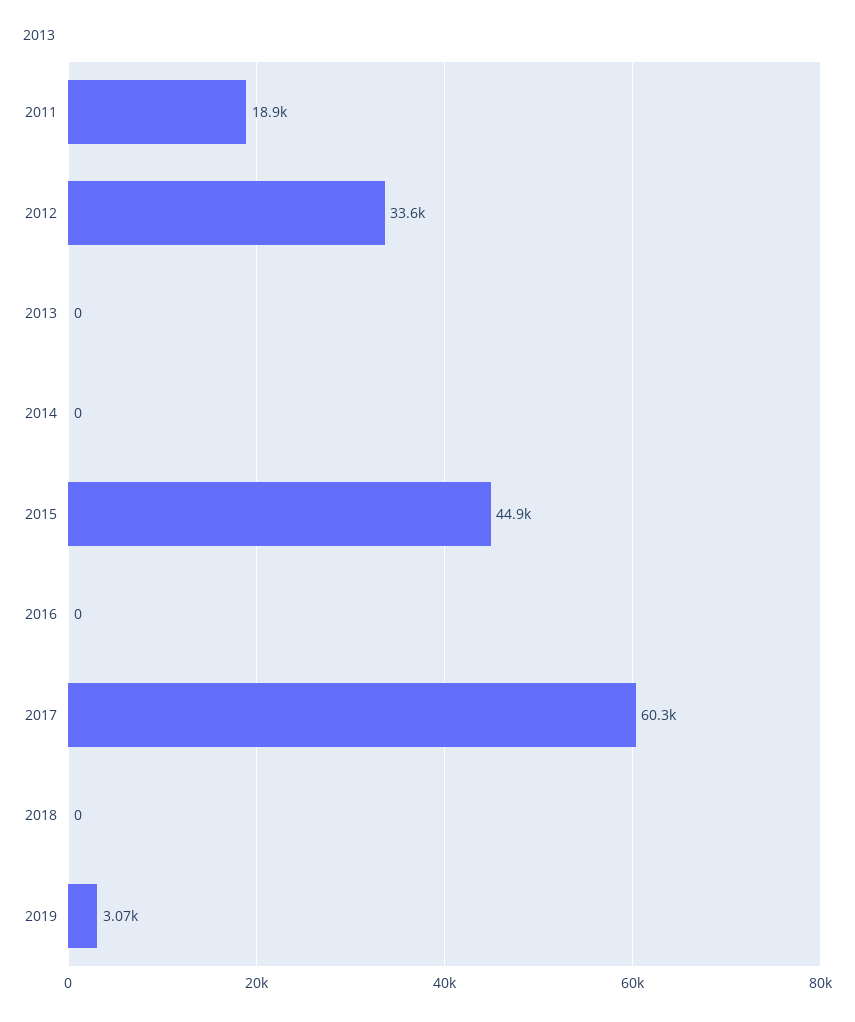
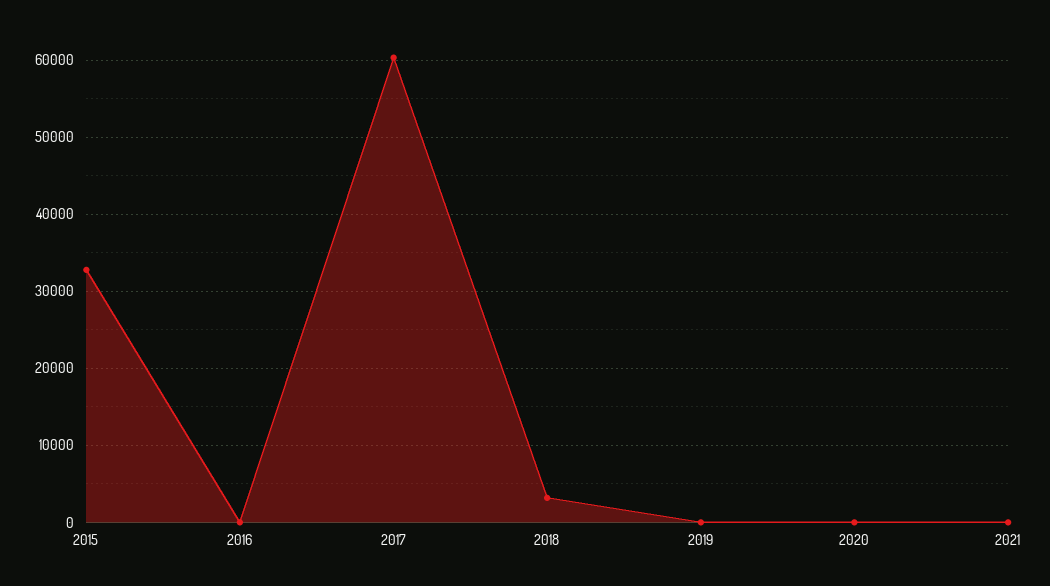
2011: 18900 -> none
2012: 33600 -> none
2013: 0 -> none
2014: 0 -> none
2015: 44900 -> 33000
2018: 0 -> 3000
2019: 3070 -> 0
2020: none -> 0
2021: none -> 0

